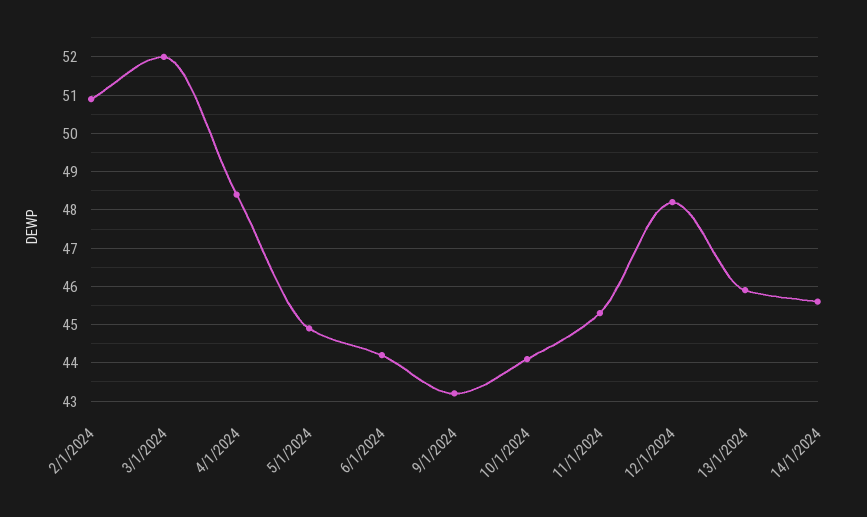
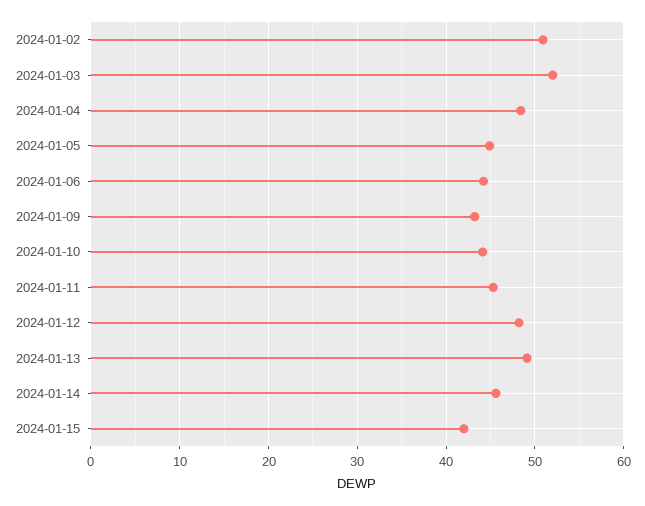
13/1/2024: 46 -> 49
2024-01-15: none -> 42

